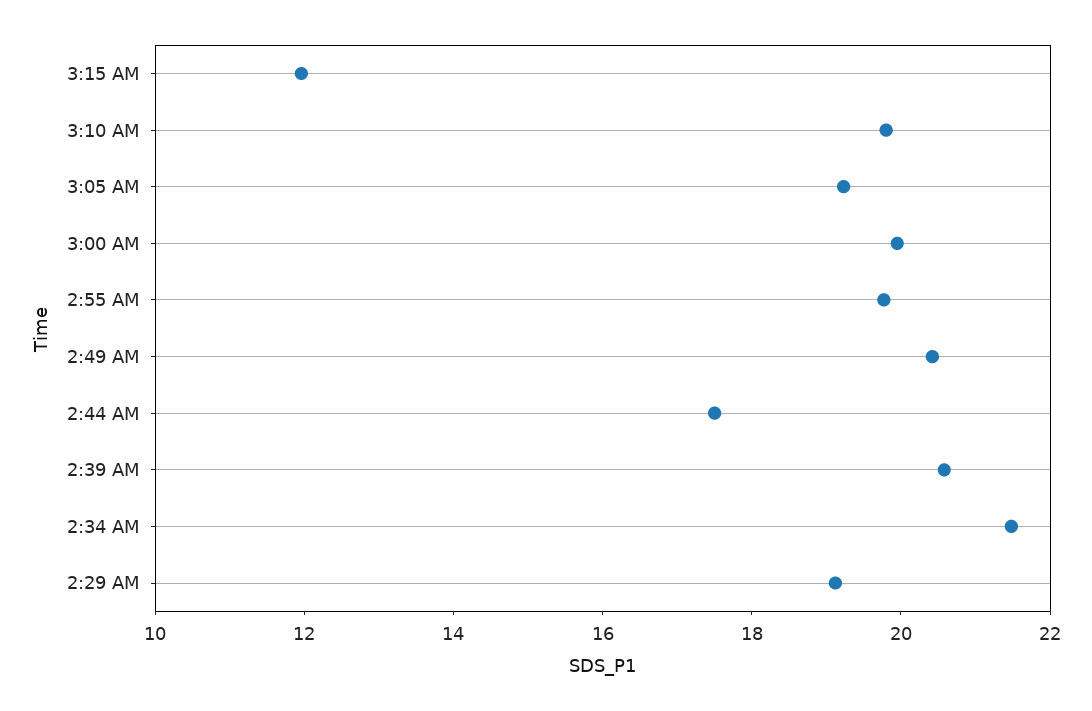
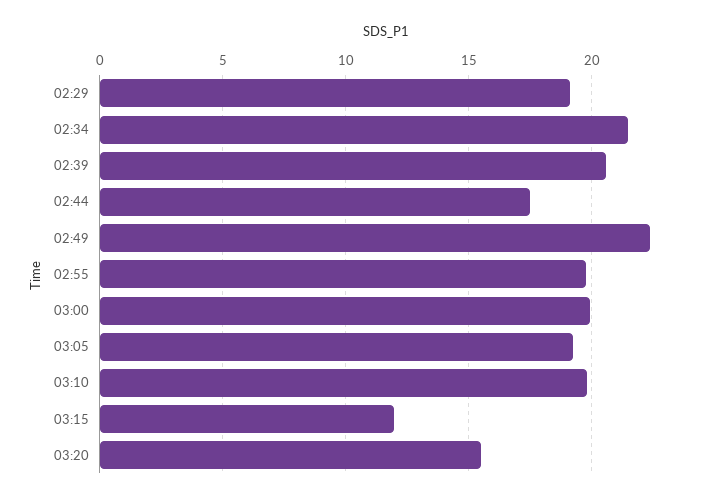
2:49 AM: 20.5 -> 22.5
03:20: none -> 15.5

